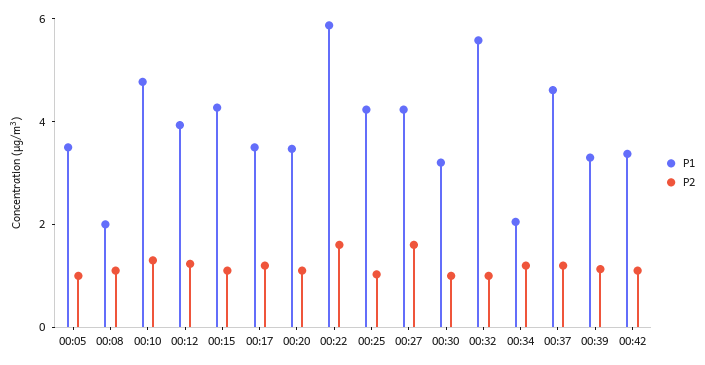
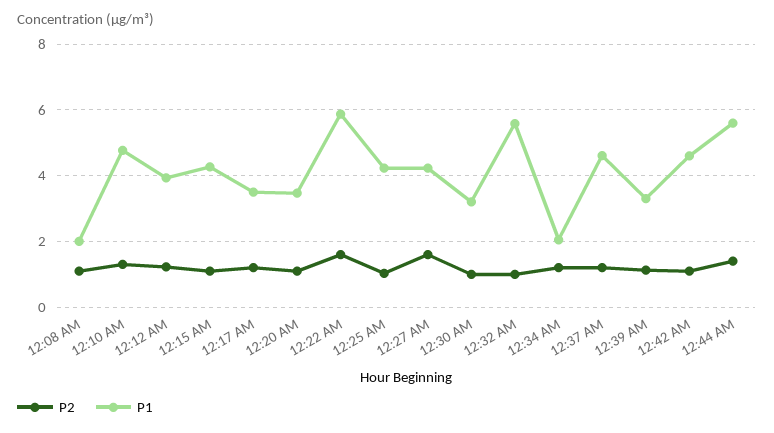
P1, 00:05: 3.5 -> none
P2, 00:05: 1 -> none
P1, 00:42: 3.5 -> 4.6
P2, 12:44 AM: none -> 1.4
P1, 12:44 AM: none -> 5.6

